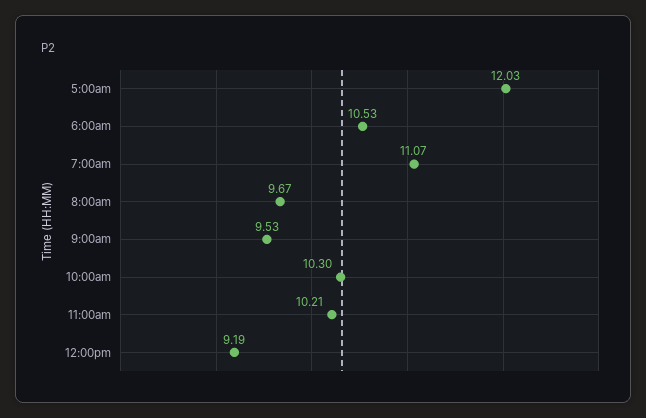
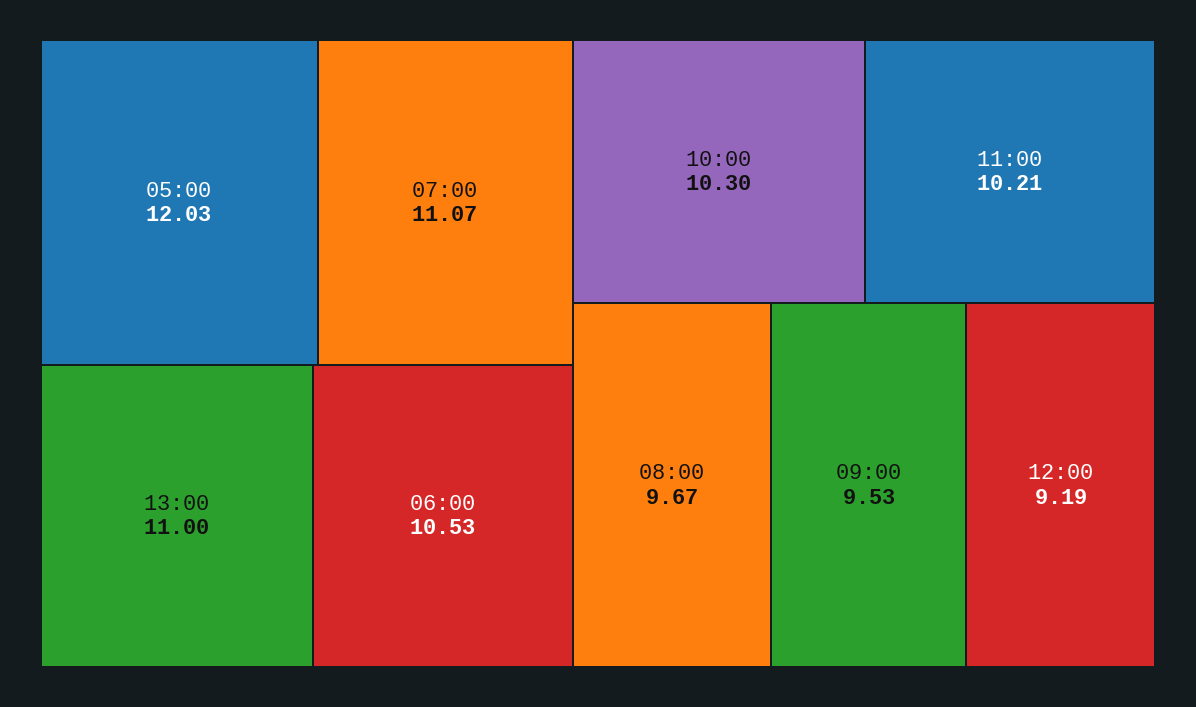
13:00: none -> 11

